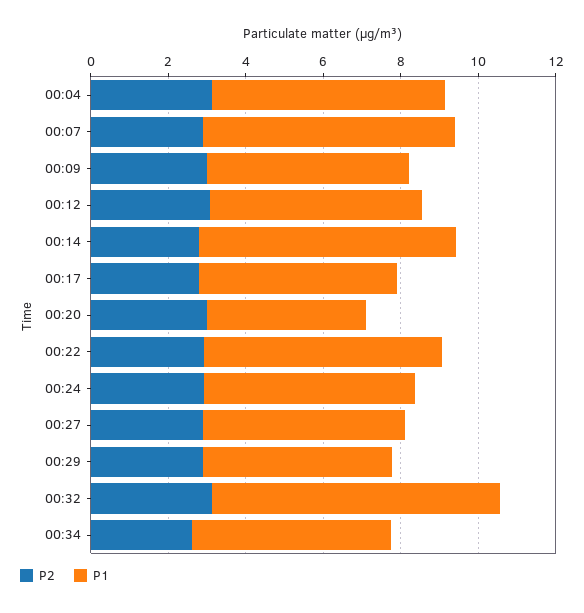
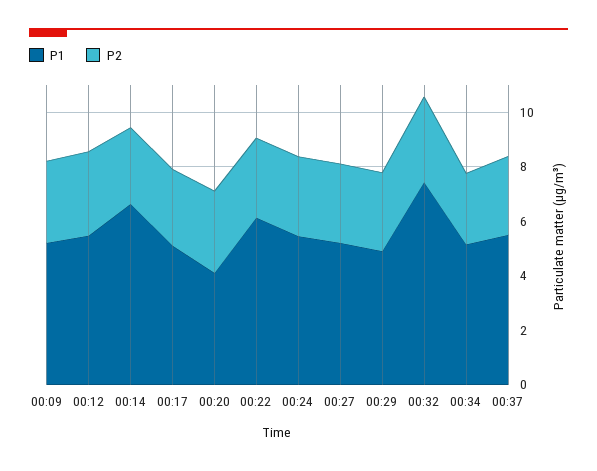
P2, 00:04: 3 -> none
P1, 00:04: 6 -> none
P2, 00:07: 3 -> none
P1, 00:07: 6.5 -> none
P1, 00:37: none -> 5.5
P2, 00:37: none -> 3

